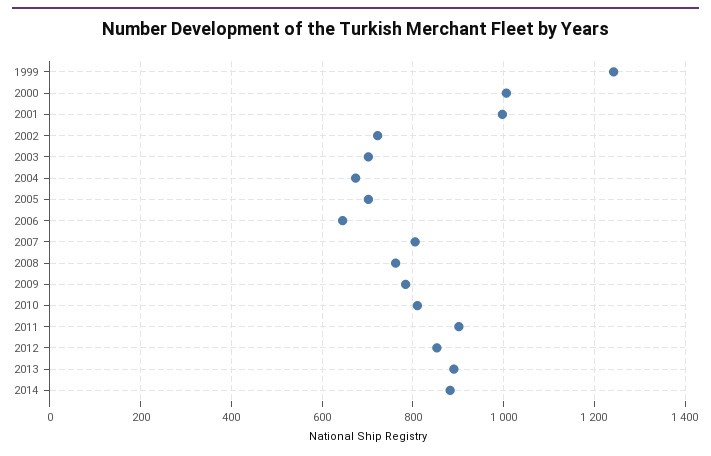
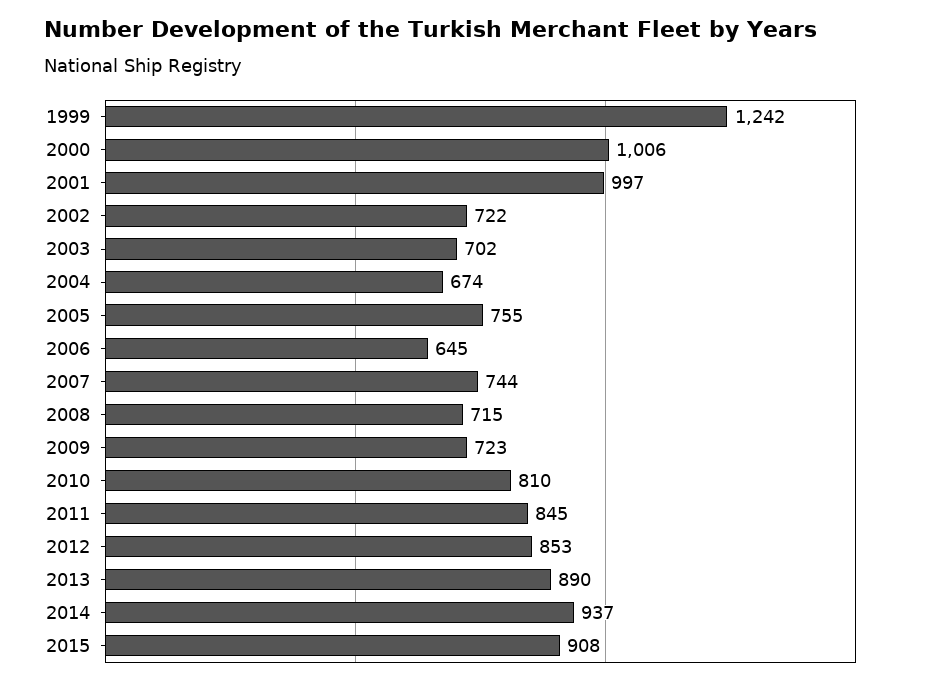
2005: 700 -> 755
2007: 800 -> 744
2008: 760 -> 715
2009: 780 -> 723
2011: 900 -> 845
2014: 880 -> 937
2015: none -> 908

